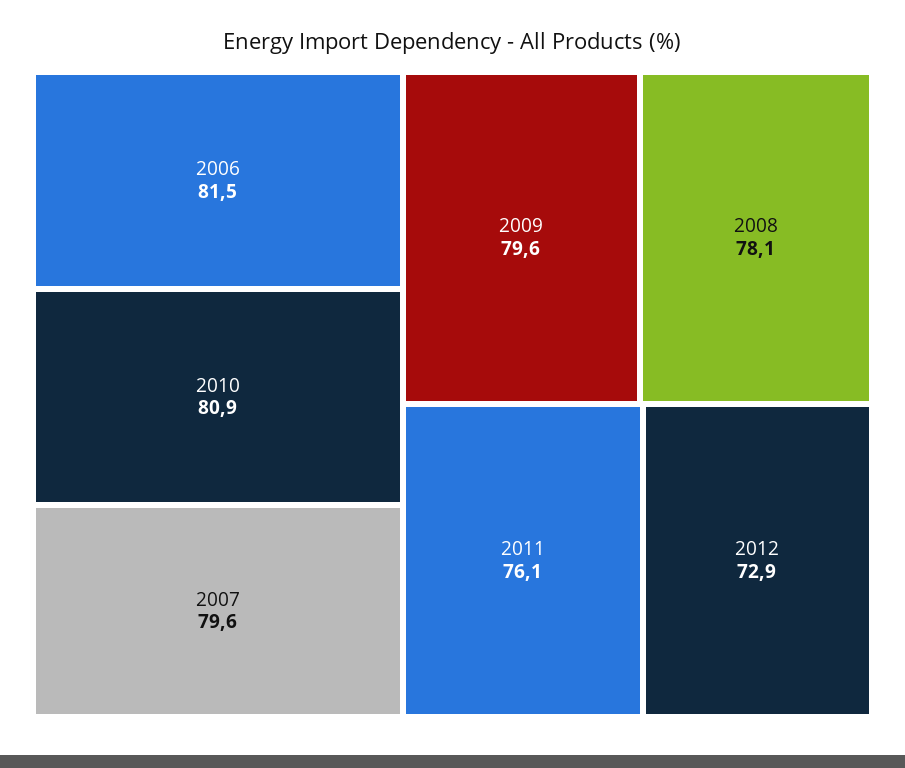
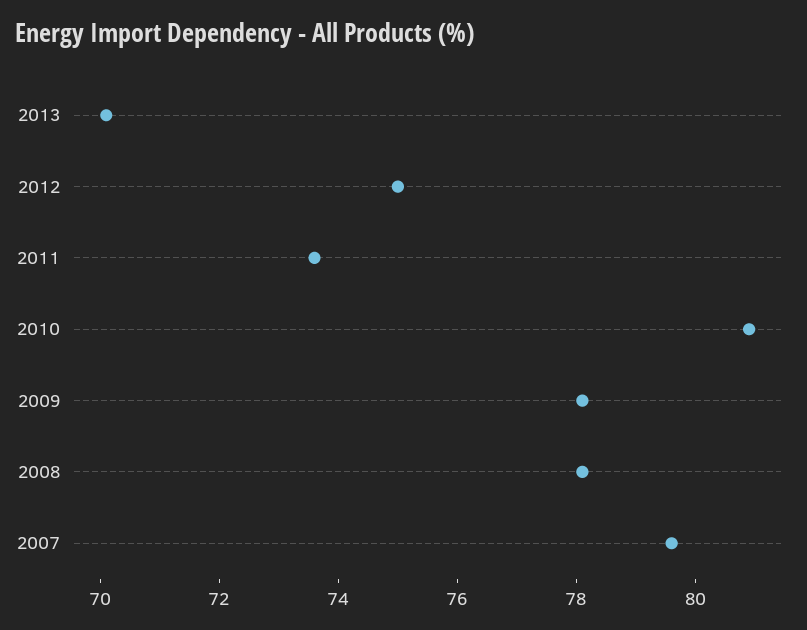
2006: 81.5 -> none
2009: 79.6 -> 78
2011: 76.1 -> 73.5
2012: 72.9 -> 75
2013: none -> 70

